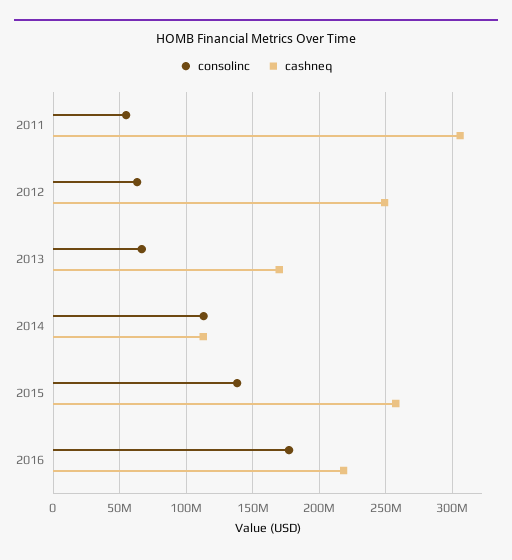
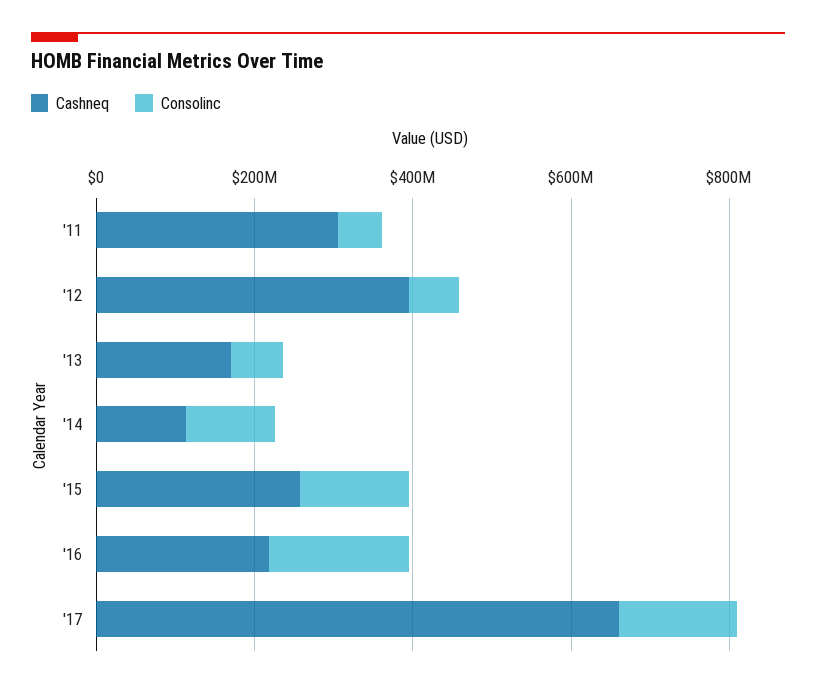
cashneq, 2012: 250000000 -> 400000000
cashneq, '17: none -> 650000000
consolinc, '17: none -> 150000000

